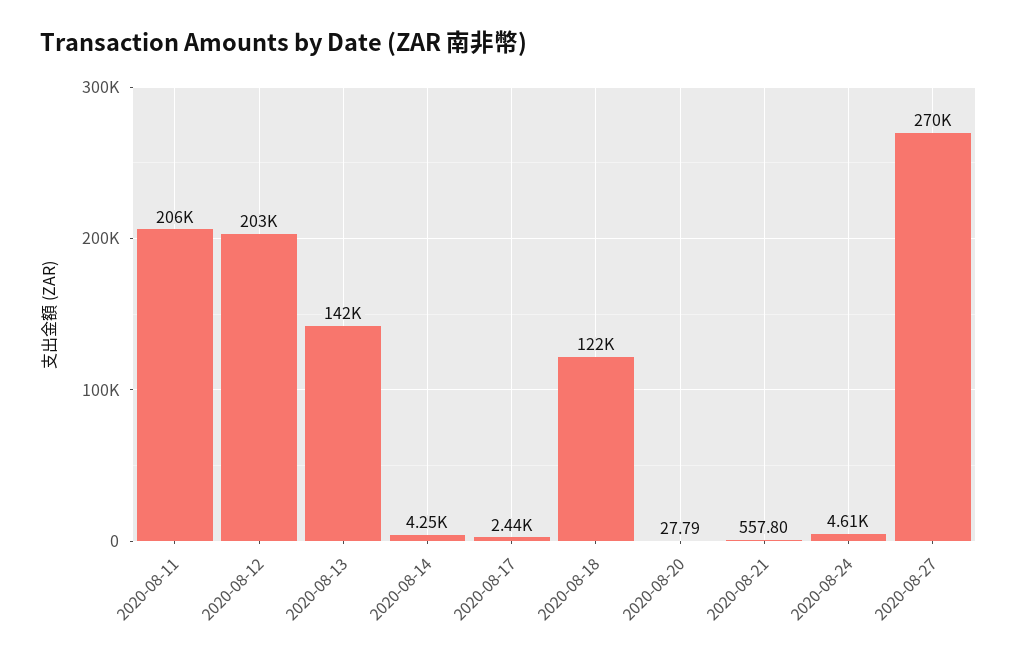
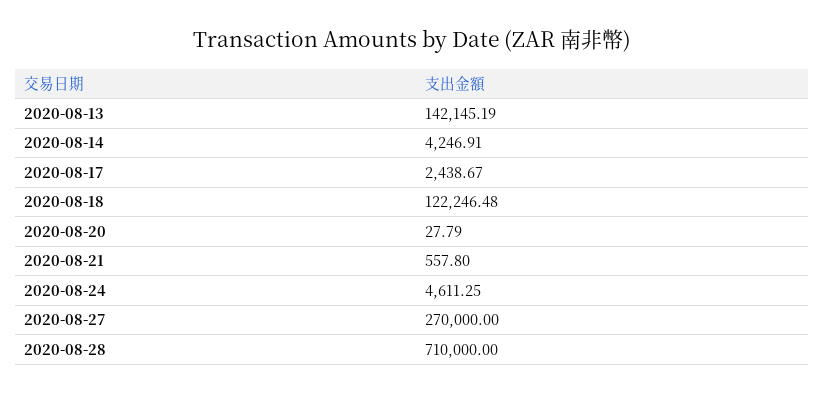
2020-08-11: 206000 -> none
2020-08-12: 203000 -> none
2020-08-28: none -> 710000

